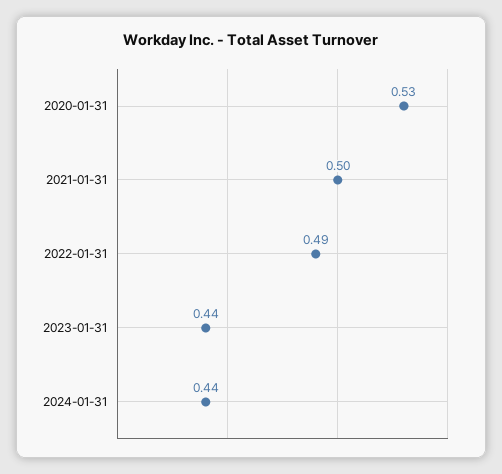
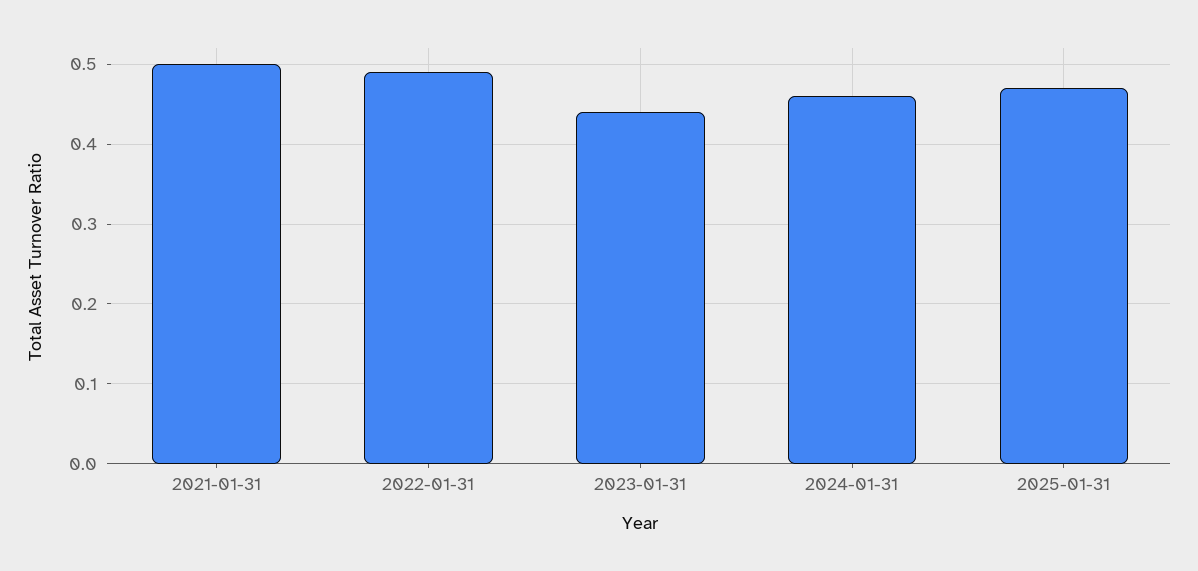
2020-01-31: 0.53 -> none
2024-01-31: 0.44 -> 0.46
2025-01-31: none -> 0.47

